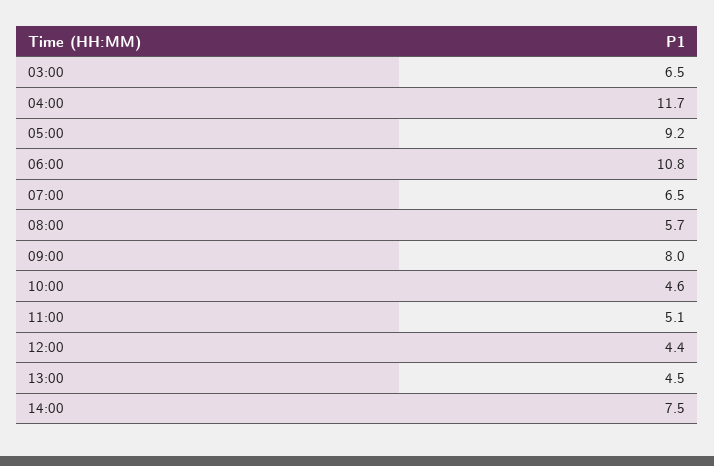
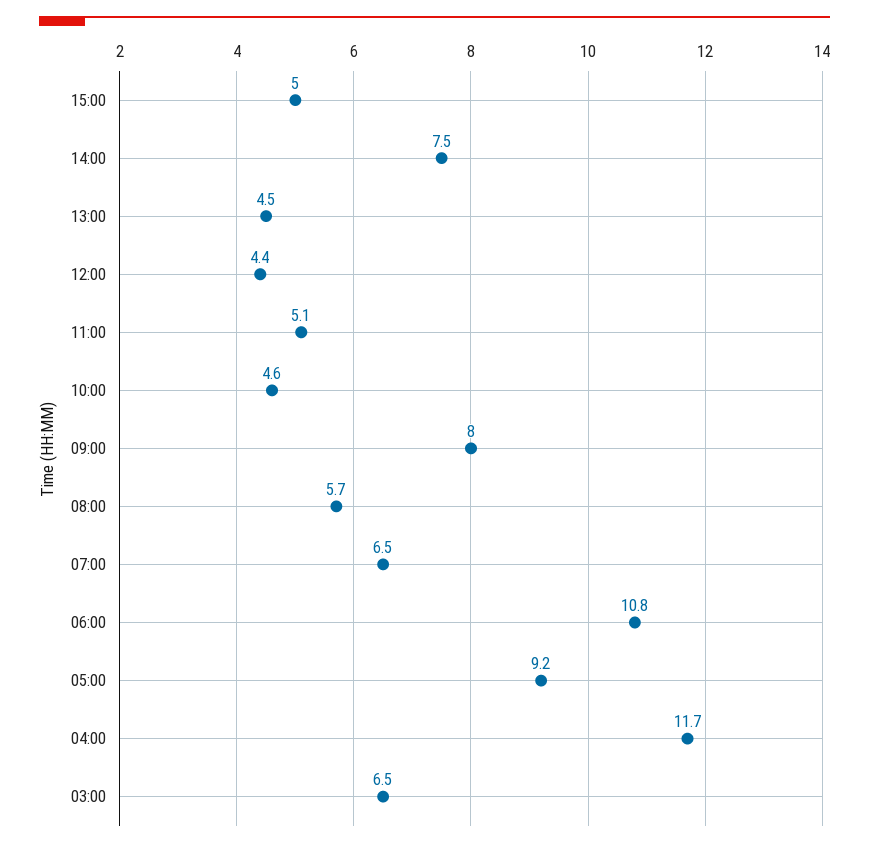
15:00: none -> 5

